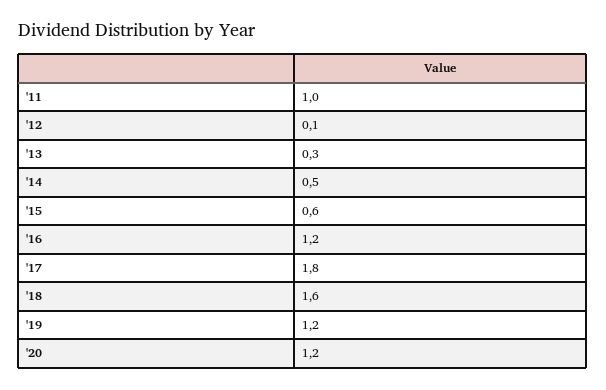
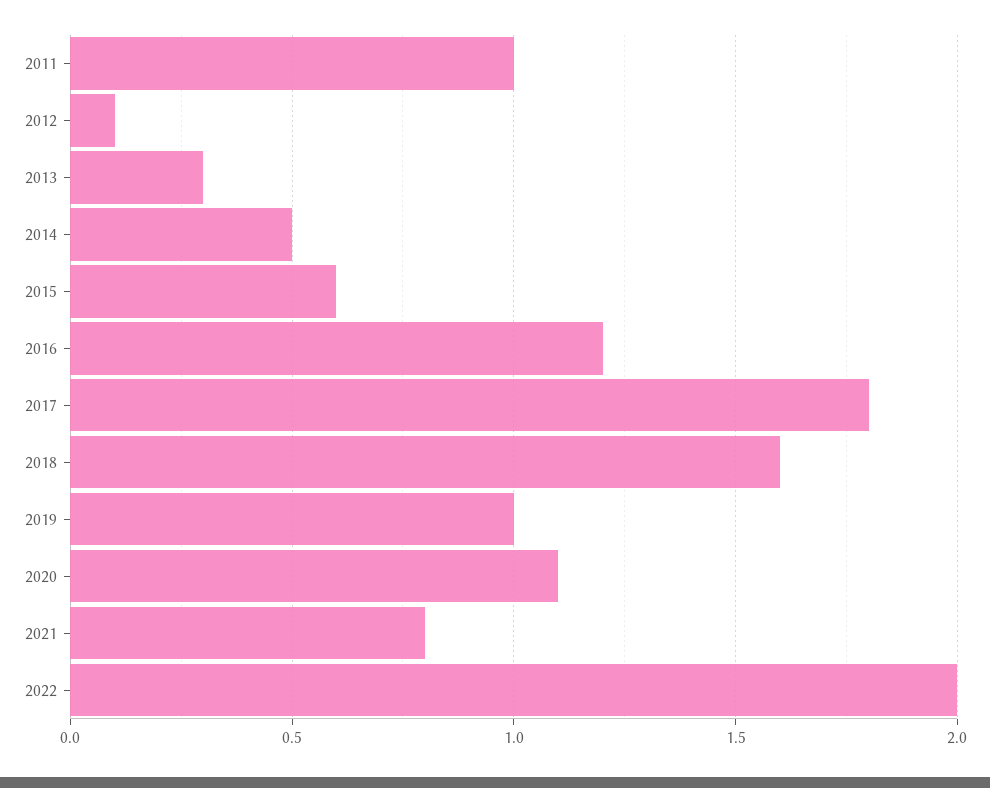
'19: 1.2 -> 1
'20: 1.2 -> 1.1
2021: none -> 0.8
2022: none -> 2

